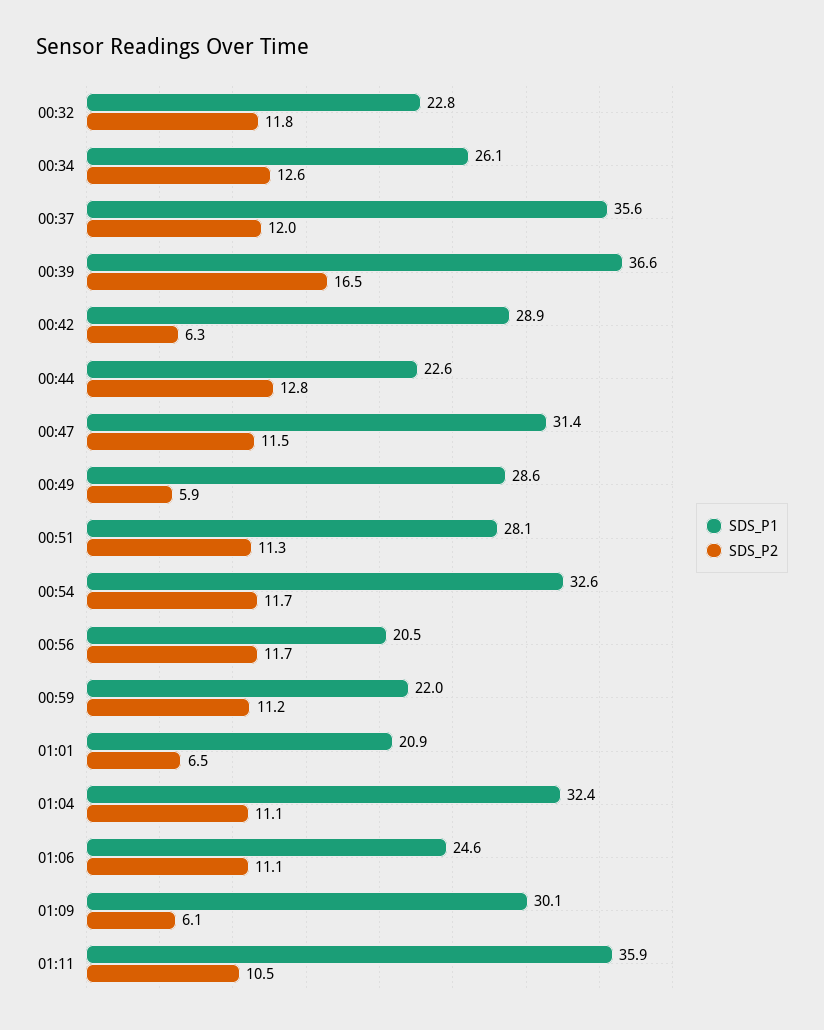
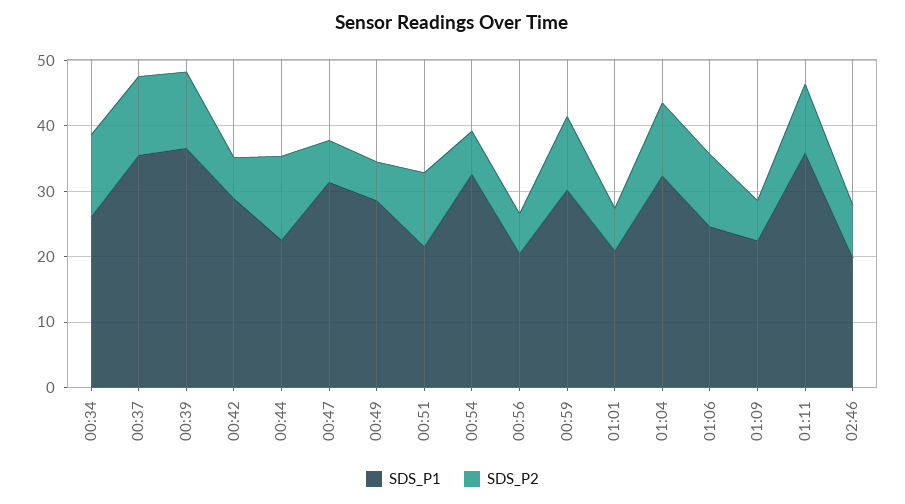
SDS_P1, 00:32: 22.8 -> none
SDS_P2, 00:32: 11.8 -> none
SDS_P2, 00:39: 16.5 -> 12
SDS_P2, 00:47: 11.5 -> 6
SDS_P1, 00:51: 28.1 -> 22
SDS_P2, 00:54: 11.7 -> 6
SDS_P2, 00:56: 11.7 -> 6
SDS_P1, 00:59: 22 -> 30
SDS_P1, 01:09: 30.1 -> 22
SDS_P1, 02:46: none -> 20
SDS_P2, 02:46: none -> 8

